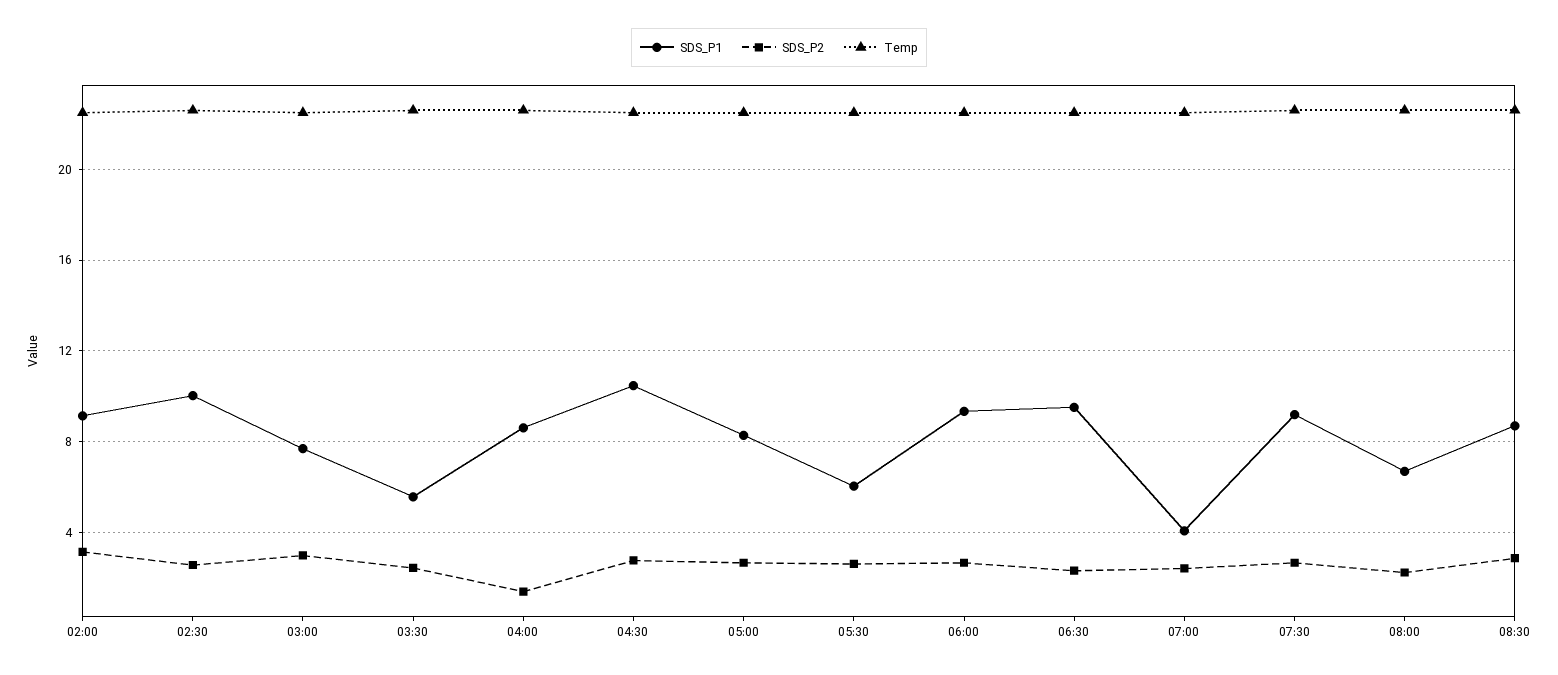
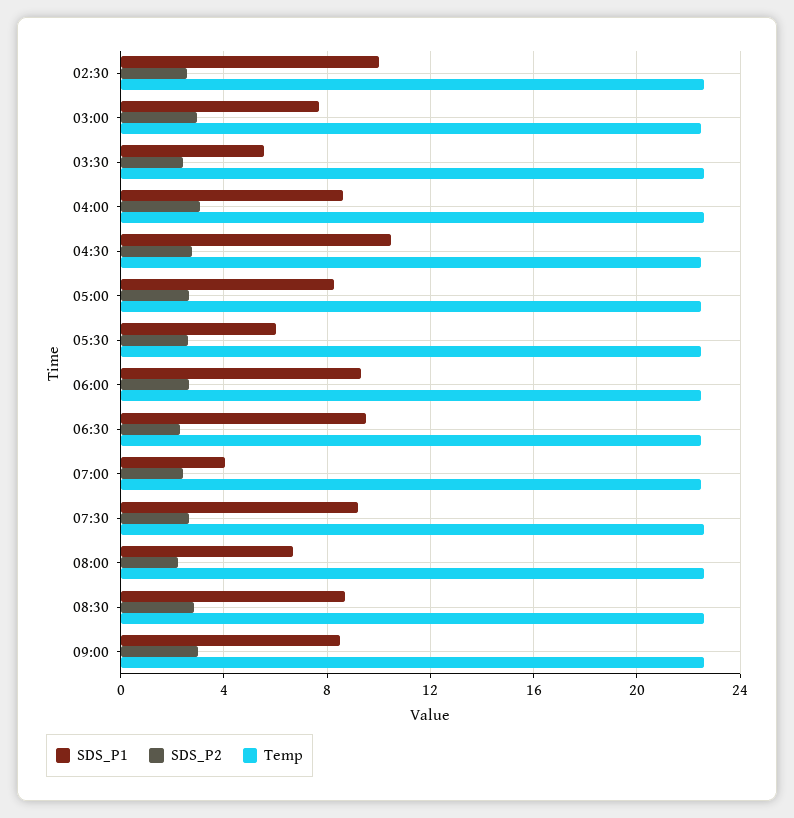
SDS_P1, 02:00: 9 -> none
SDS_P2, 02:00: 3 -> none
Temp, 02:00: 22.5 -> none
SDS_P2, 04:00: 1.5 -> 3
SDS_P1, 09:00: none -> 8.5
SDS_P2, 09:00: none -> 3
Temp, 09:00: none -> 22.5

